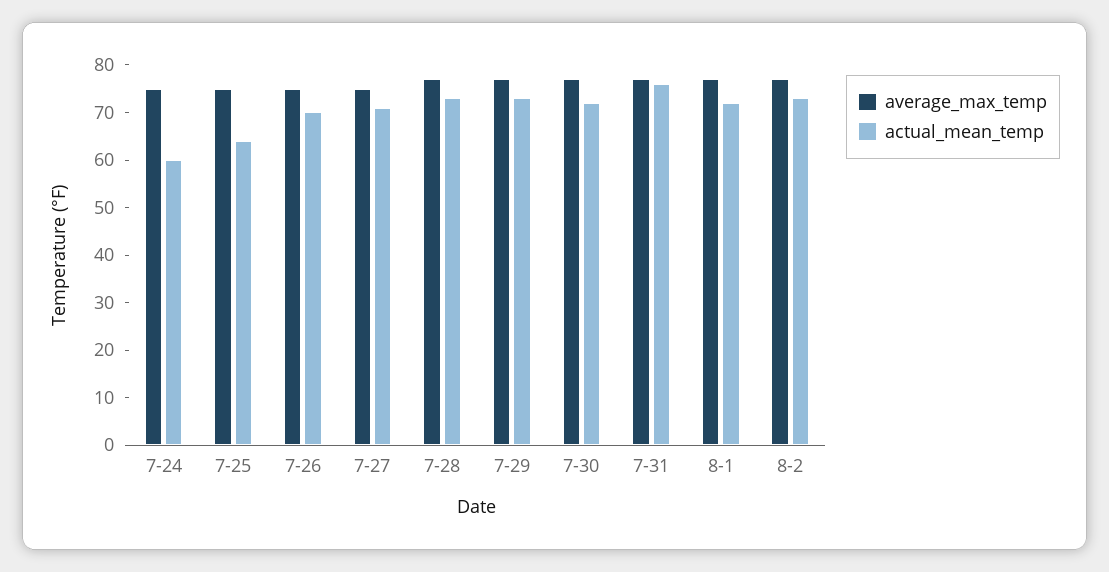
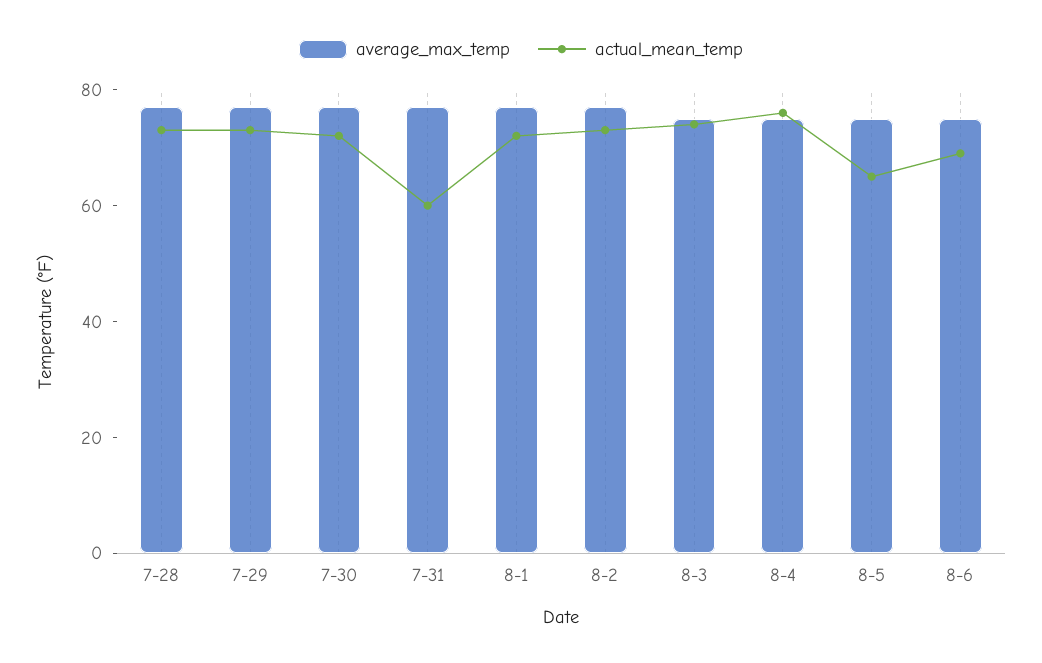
average_max_temp, 7-24: 75 -> none
actual_mean_temp, 7-24: 60 -> none
average_max_temp, 7-25: 75 -> none
actual_mean_temp, 7-25: 65 -> none
average_max_temp, 7-26: 75 -> none
actual_mean_temp, 7-26: 70 -> none
average_max_temp, 7-27: 75 -> none
actual_mean_temp, 7-27: 70 -> none
actual_mean_temp, 7-31: 75 -> 60
average_max_temp, 8-3: none -> 75
actual_mean_temp, 8-3: none -> 75
average_max_temp, 8-4: none -> 75
actual_mean_temp, 8-4: none -> 75
average_max_temp, 8-5: none -> 75
actual_mean_temp, 8-5: none -> 65
average_max_temp, 8-6: none -> 75
actual_mean_temp, 8-6: none -> 70

